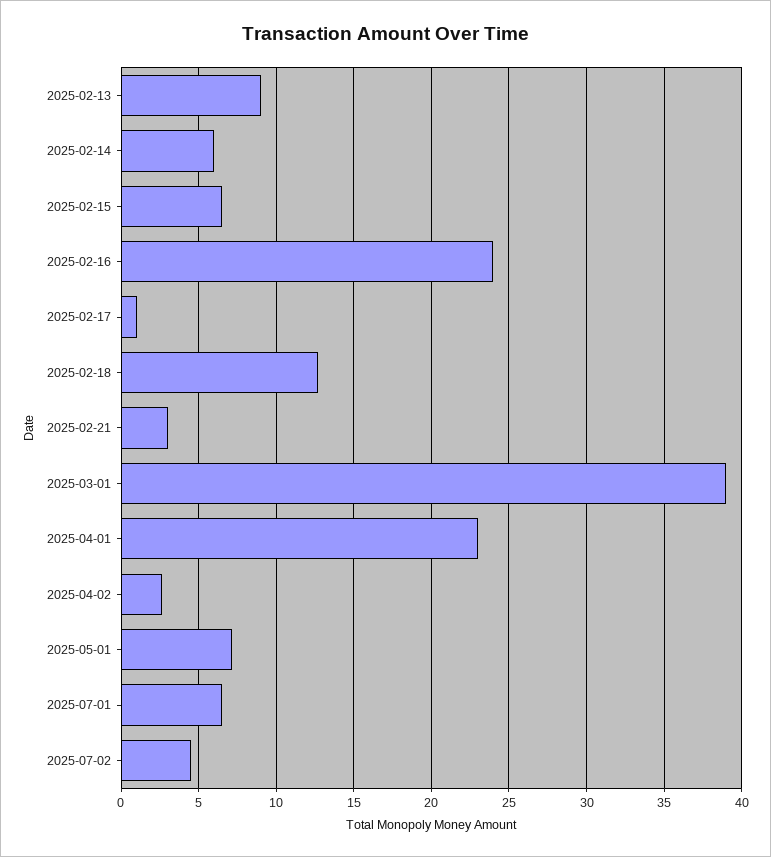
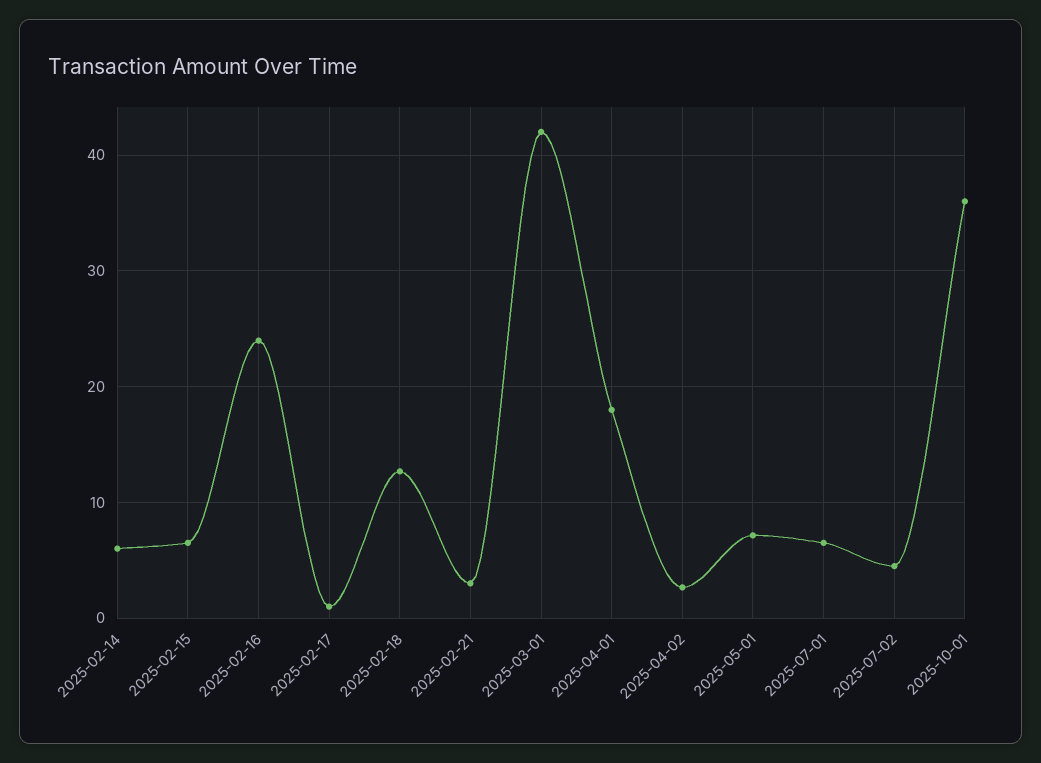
2025-02-13: 9 -> none
2025-03-01: 39 -> 42
2025-04-01: 23 -> 18
2025-10-01: none -> 36

